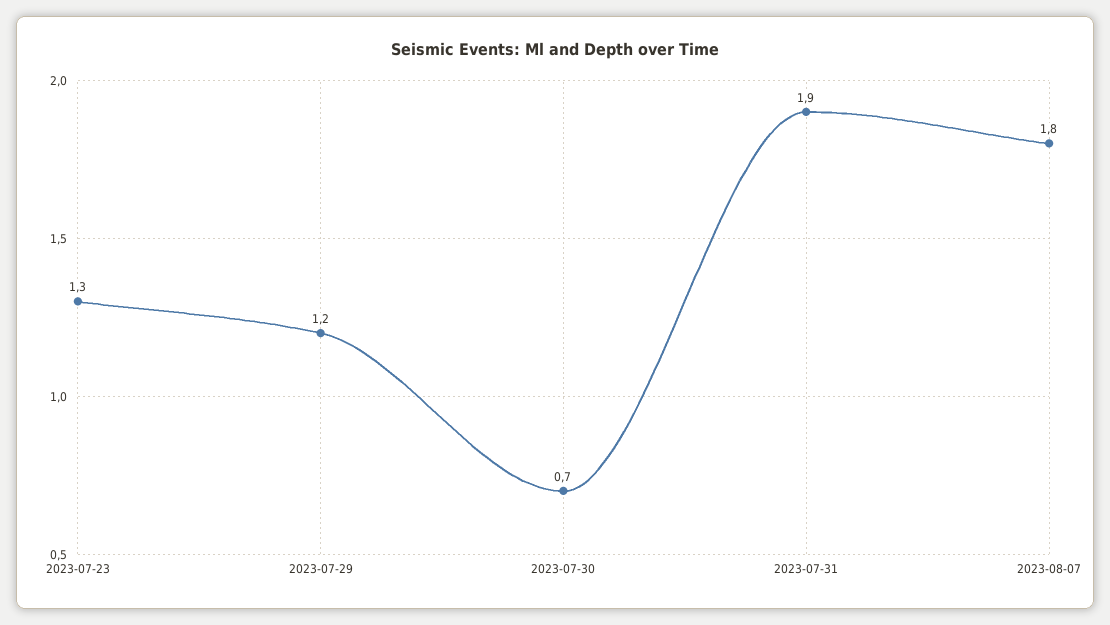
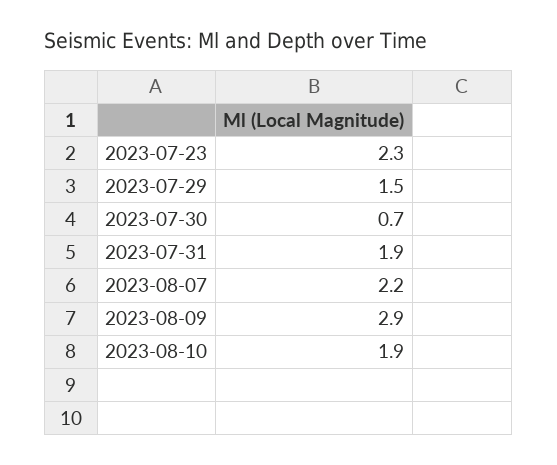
2023-07-23: 1.3 -> 2.3
2023-07-29: 1.2 -> 1.5
2023-08-07: 1.8 -> 2.2
2023-08-09: none -> 2.9
2023-08-10: none -> 1.9

